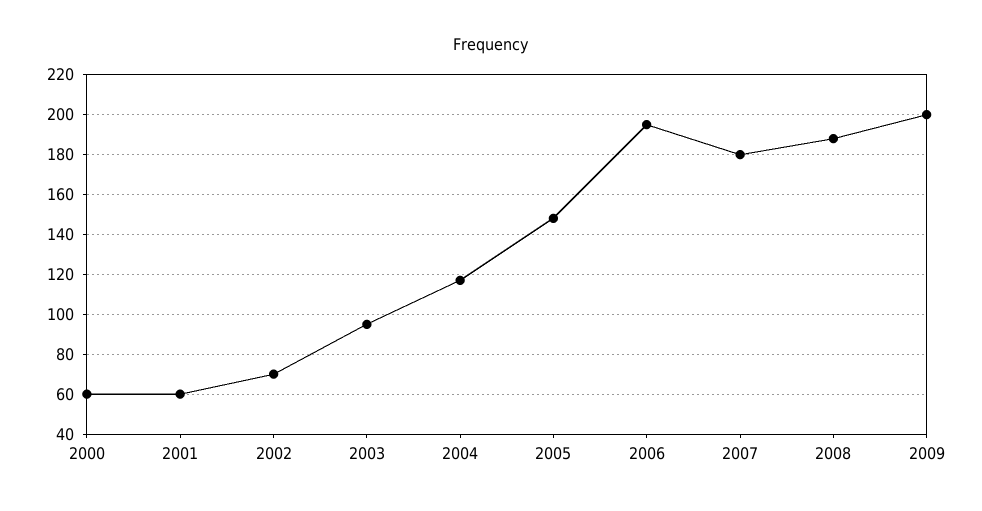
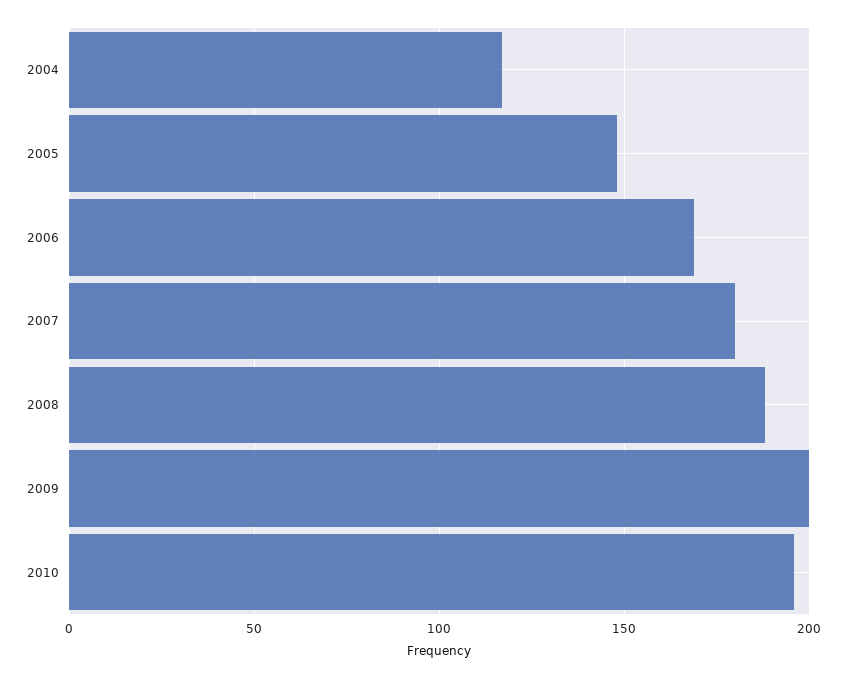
2000: 60 -> none
2001: 60 -> none
2002: 70 -> none
2003: 95 -> none
2006: 195 -> 170
2010: none -> 195

